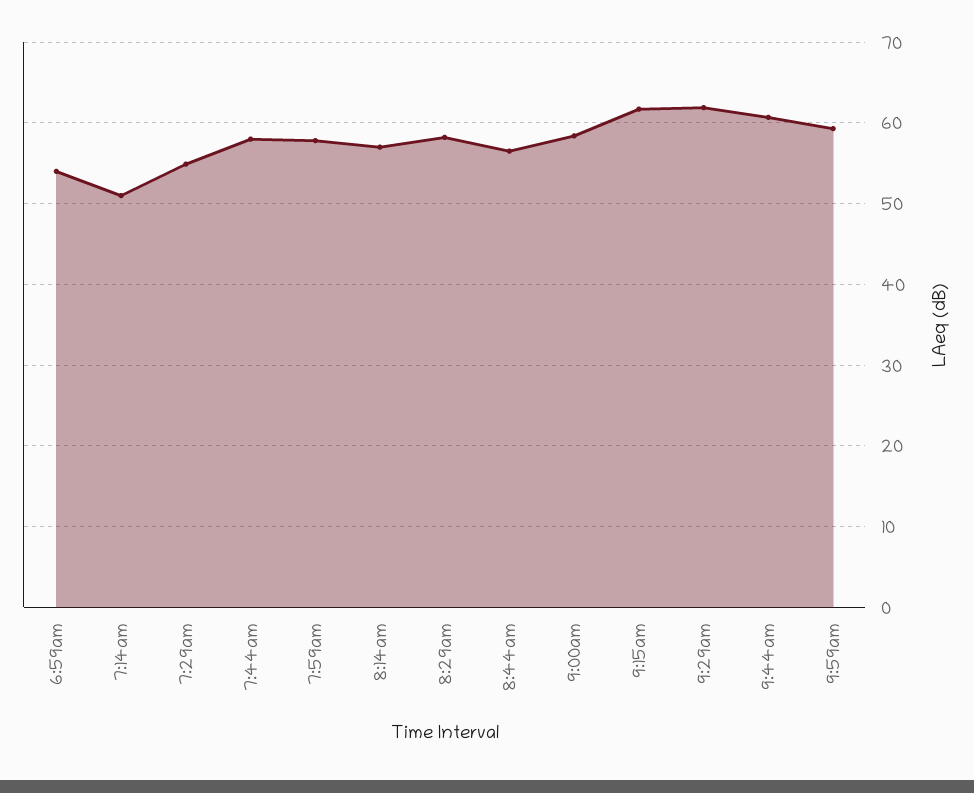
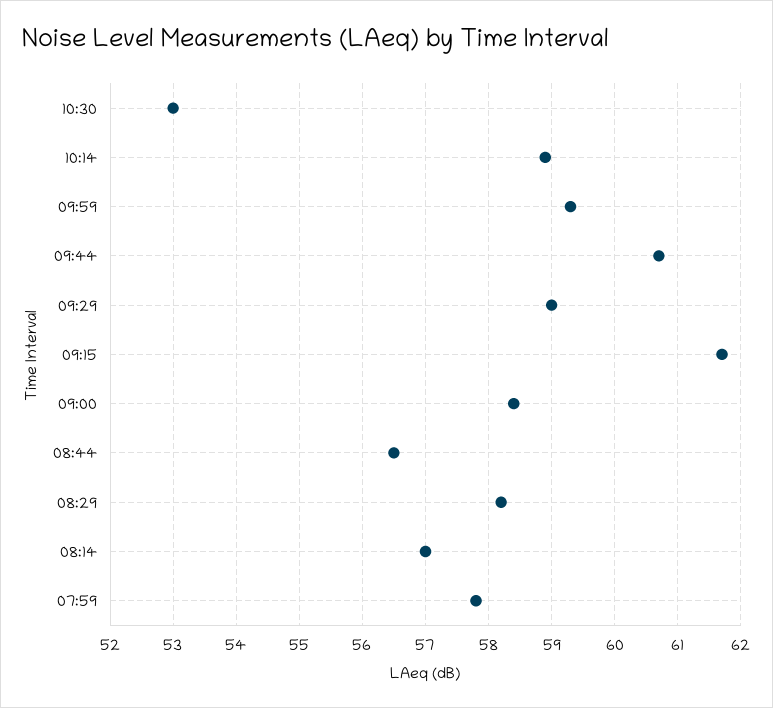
6:59am: 54 -> none
7:14am: 51 -> none
7:29am: 55 -> none
7:44am: 58 -> none
9:29am: 62 -> 59
10:30: none -> 53
10:14: none -> 58.9

